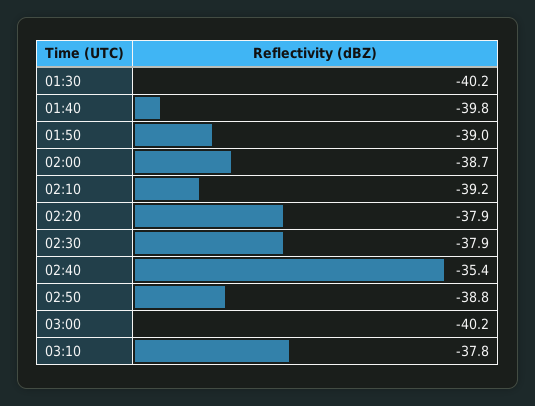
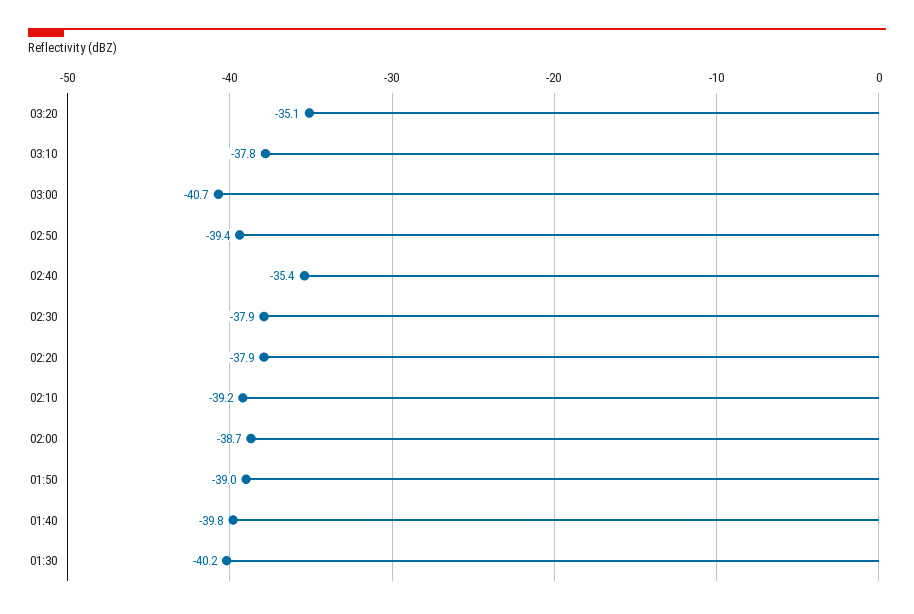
02:50: -38.8 -> -39.4
03:00: -40.2 -> -40.7
03:20: none -> -35.1

